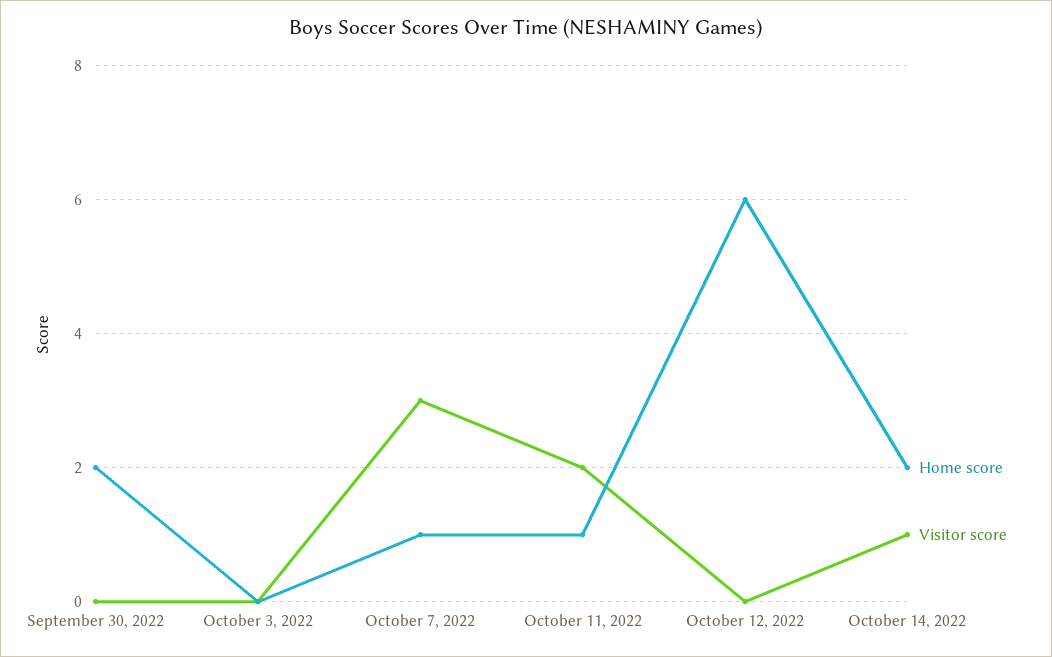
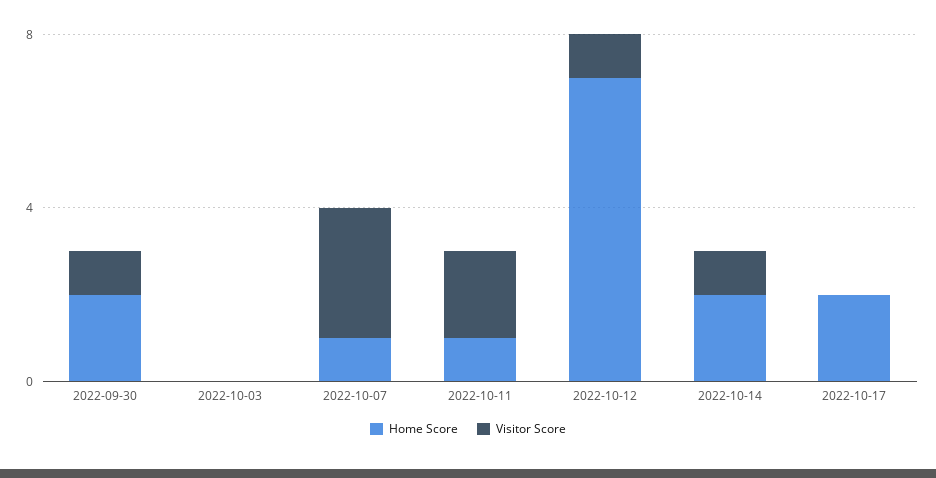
Visitor score, September 30, 2022: 0 -> 1
Home score, October 12, 2022: 6 -> 7
Visitor score, October 12, 2022: 0 -> 1
Home score, 2022-10-17: none -> 2
Visitor score, 2022-10-17: none -> 0

